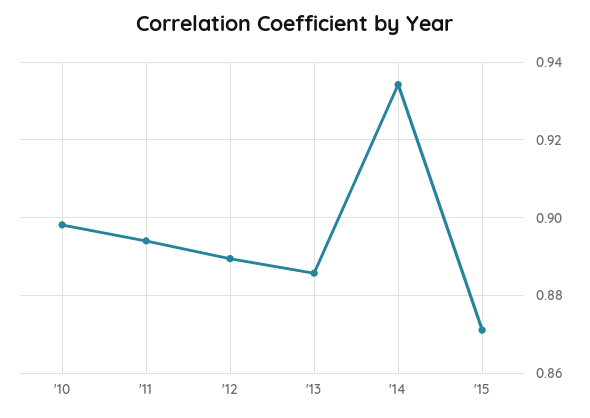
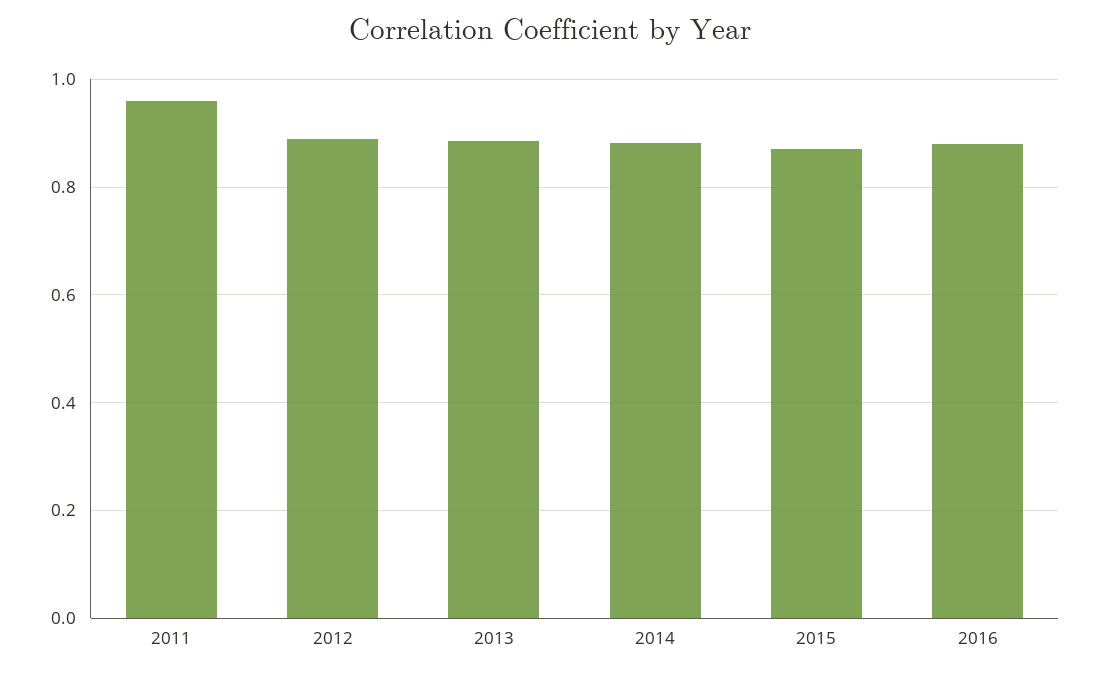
'10: 0.898 -> none
'11: 0.894 -> 0.96
'14: 0.934 -> 0.88
2016: none -> 0.88

